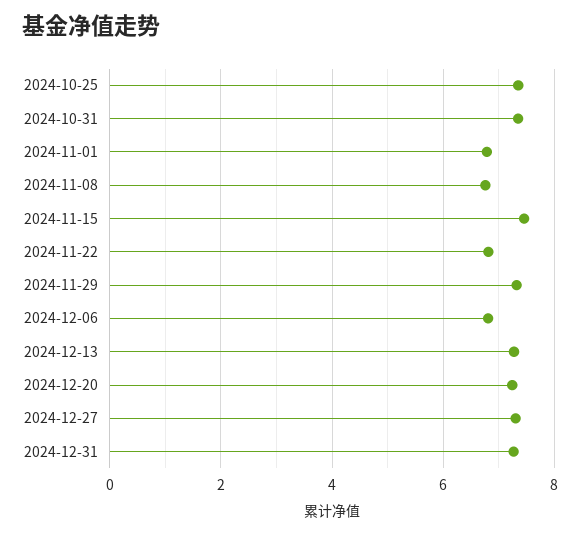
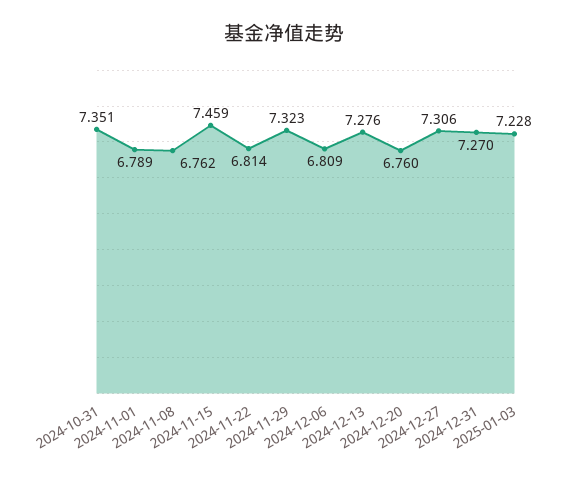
2024-10-25: 7.4 -> none
2024-12-20: 7.2 -> 6.76
2025-01-03: none -> 7.228

